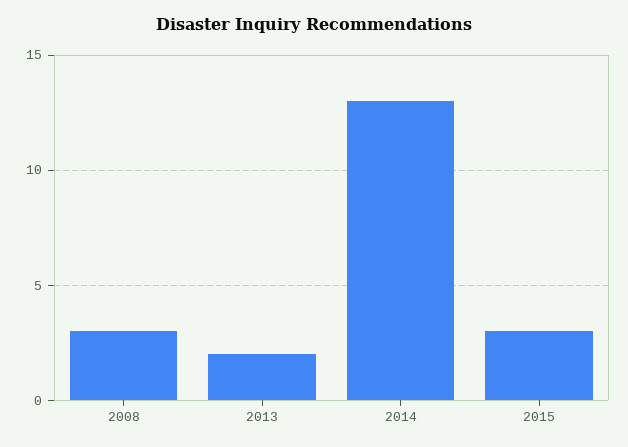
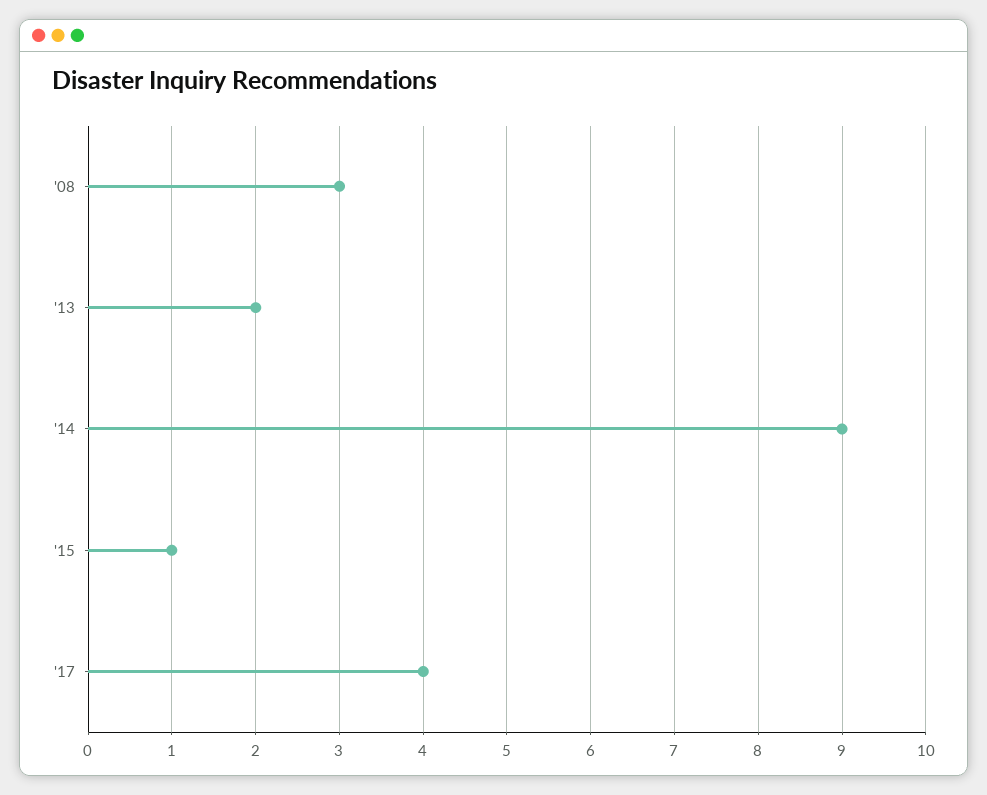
2014: 13 -> 9
2015: 3 -> 1
'17: none -> 4

